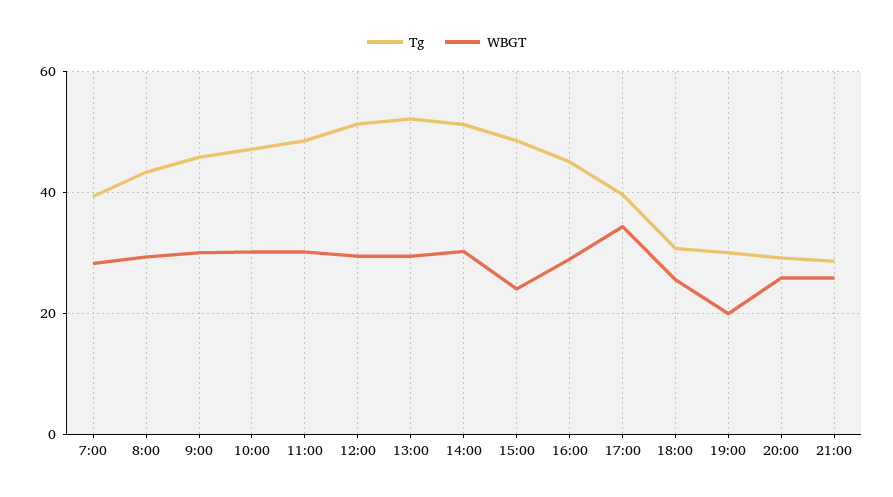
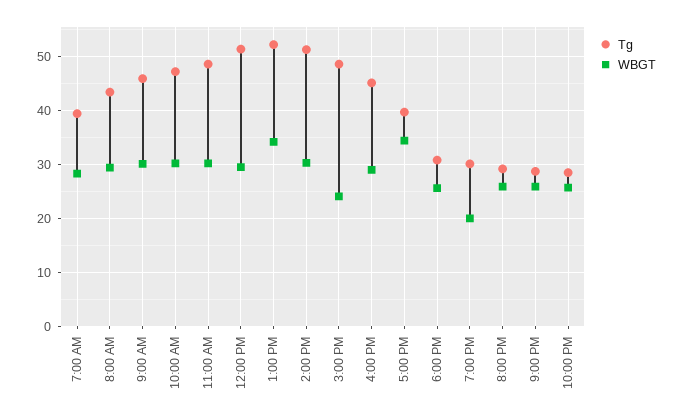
WBGT, 13:00: 30 -> 34
Tg, 10:00 PM: none -> 28
WBGT, 10:00 PM: none -> 26

